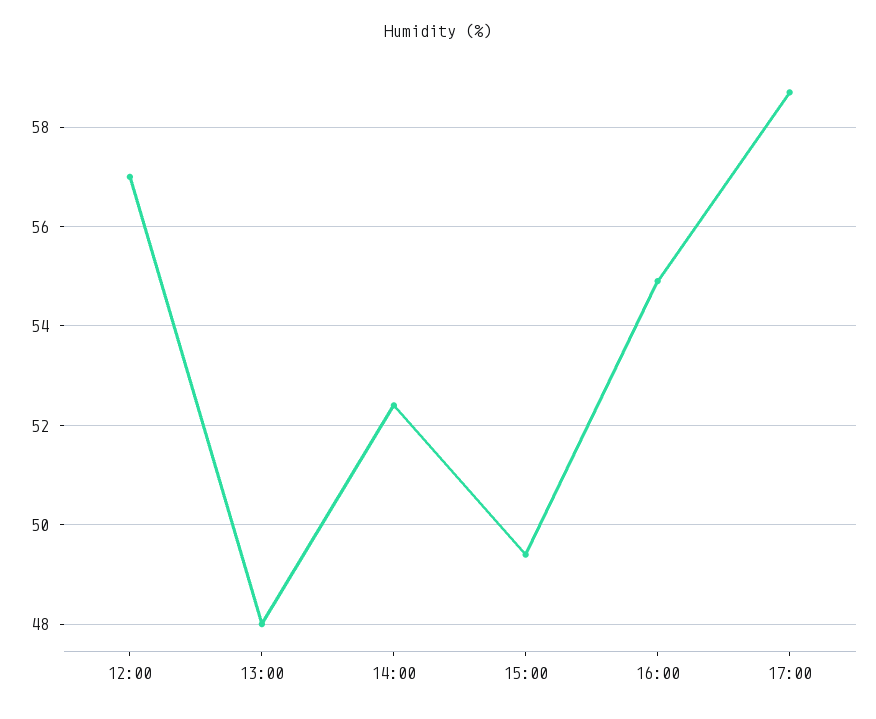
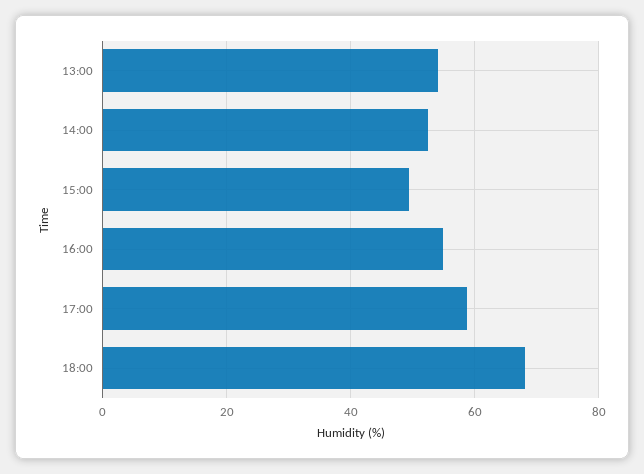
12:00: 57 -> none
13:00: 48 -> 54
18:00: none -> 68

